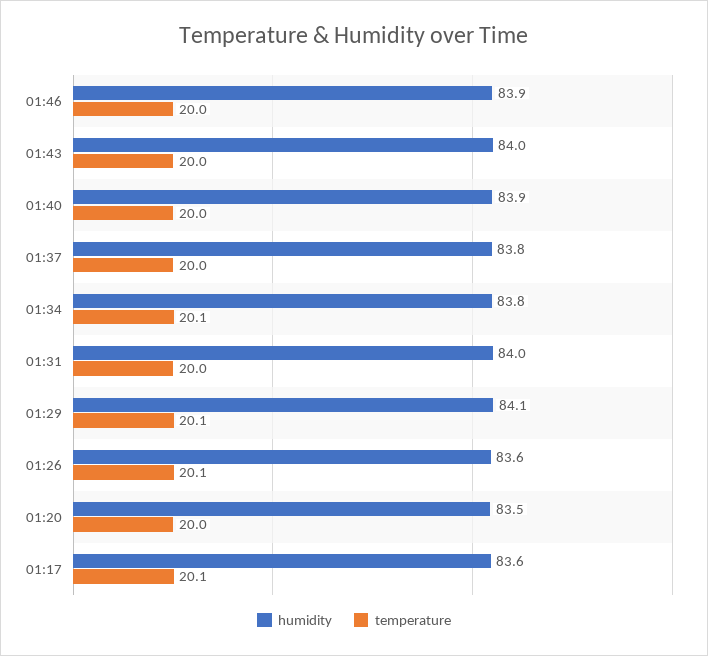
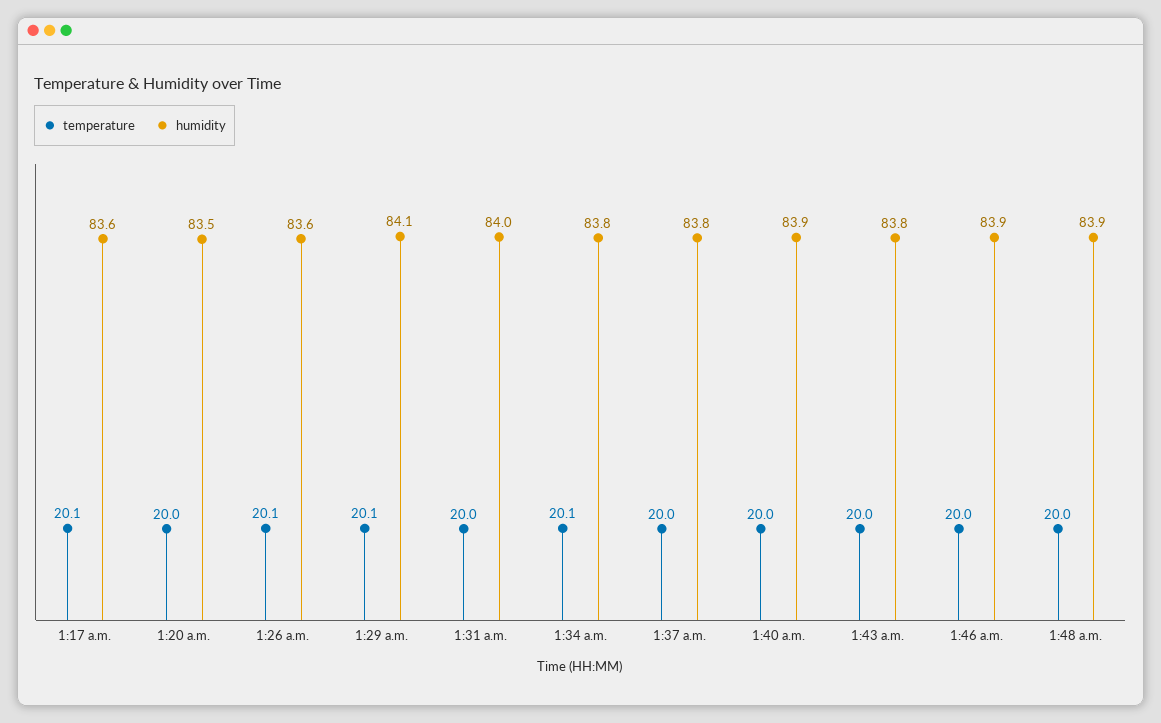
humidity, 01:43: 84 -> 83.8
temperature, 1:48 a.m.: none -> 20
humidity, 1:48 a.m.: none -> 83.9

